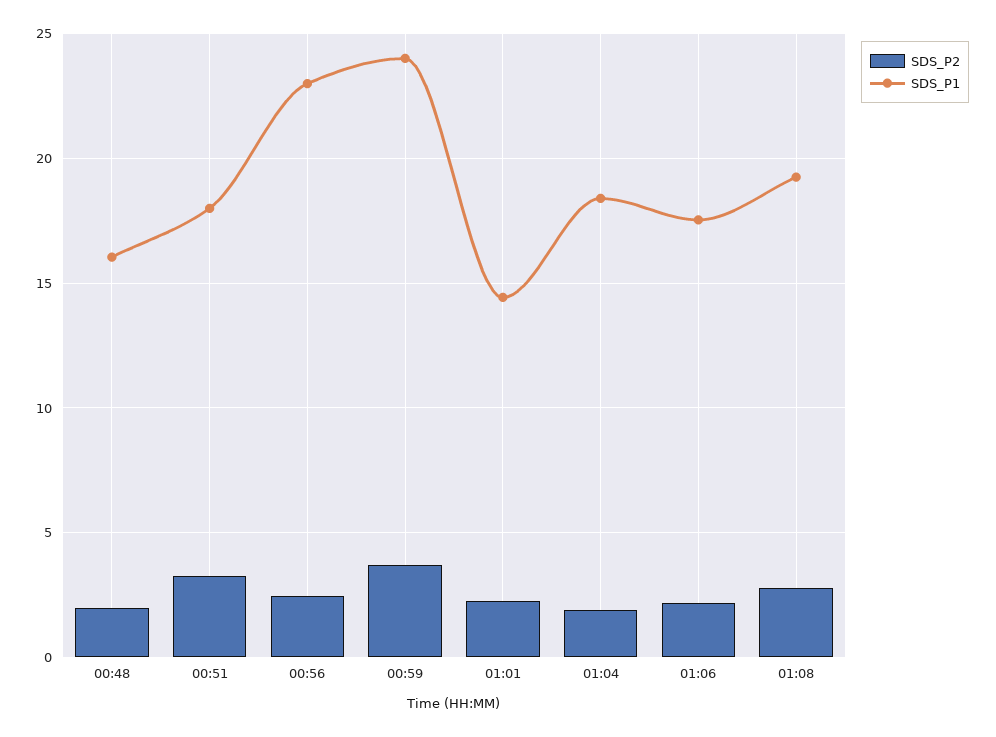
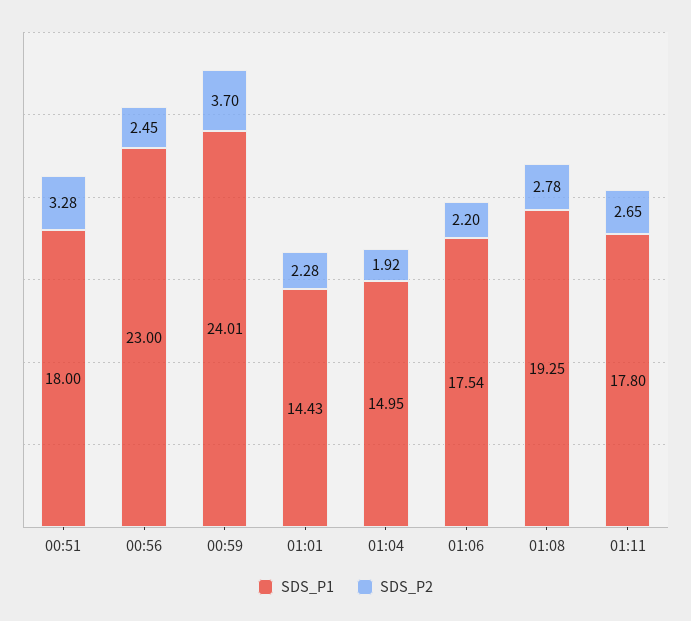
SDS_P2, 00:48: 2 -> none
SDS_P1, 00:48: 16 -> none
SDS_P1, 01:04: 18.5 -> 14.95
SDS_P1, 01:11: none -> 17.8
SDS_P2, 01:11: none -> 2.65

